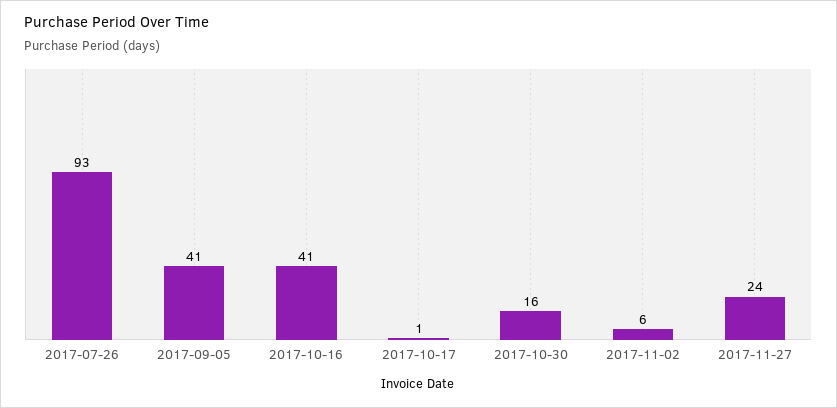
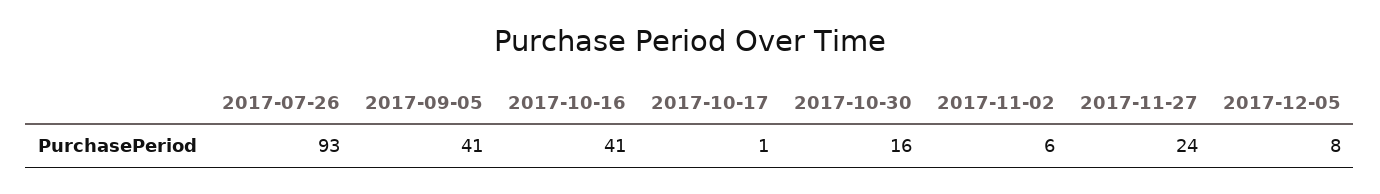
2017-12-05: none -> 8

